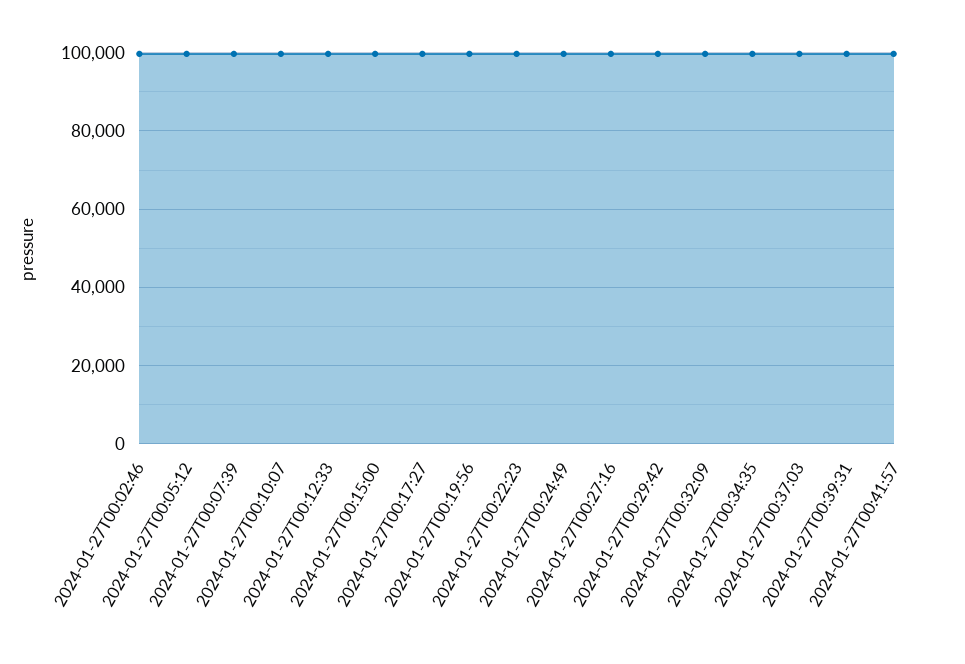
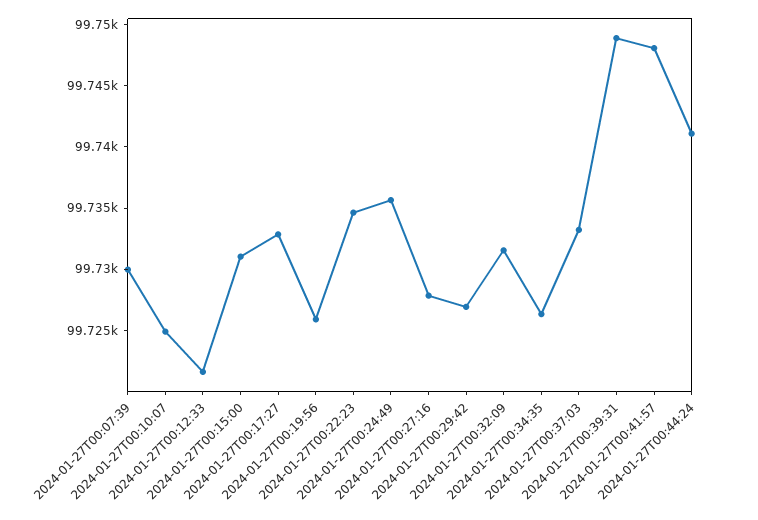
2024-01-27T00:02:46: 100000 -> none
2024-01-27T00:05:12: 100000 -> none
2024-01-27T00:44:24: none -> 99741

